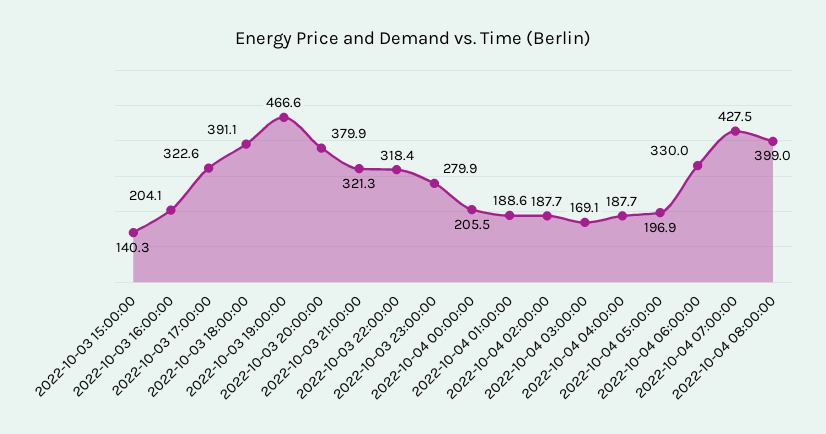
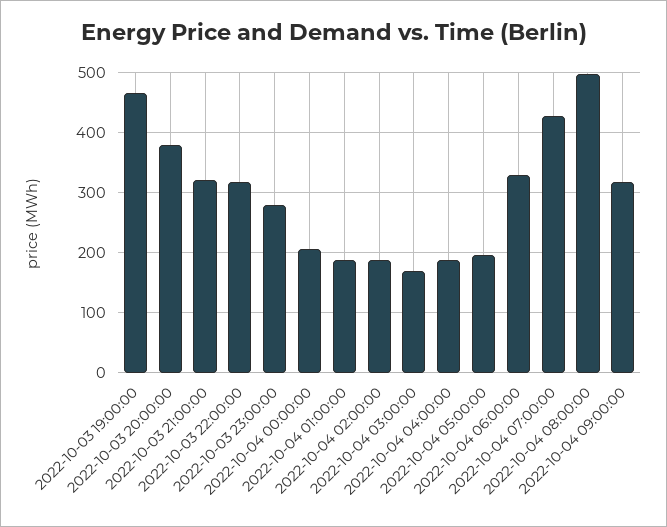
2022-10-03 15:00:00: 140.3 -> none
2022-10-03 16:00:00: 204.1 -> none
2022-10-03 17:00:00: 322.6 -> none
2022-10-03 18:00:00: 391.1 -> none
2022-10-04 08:00:00: 399 -> 500
2022-10-04 09:00:00: none -> 320

